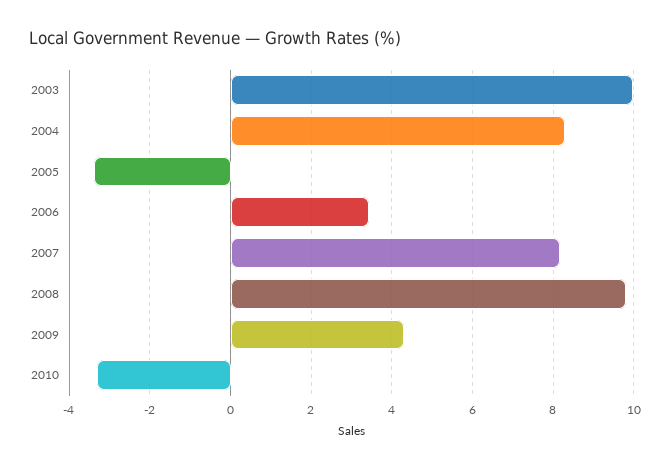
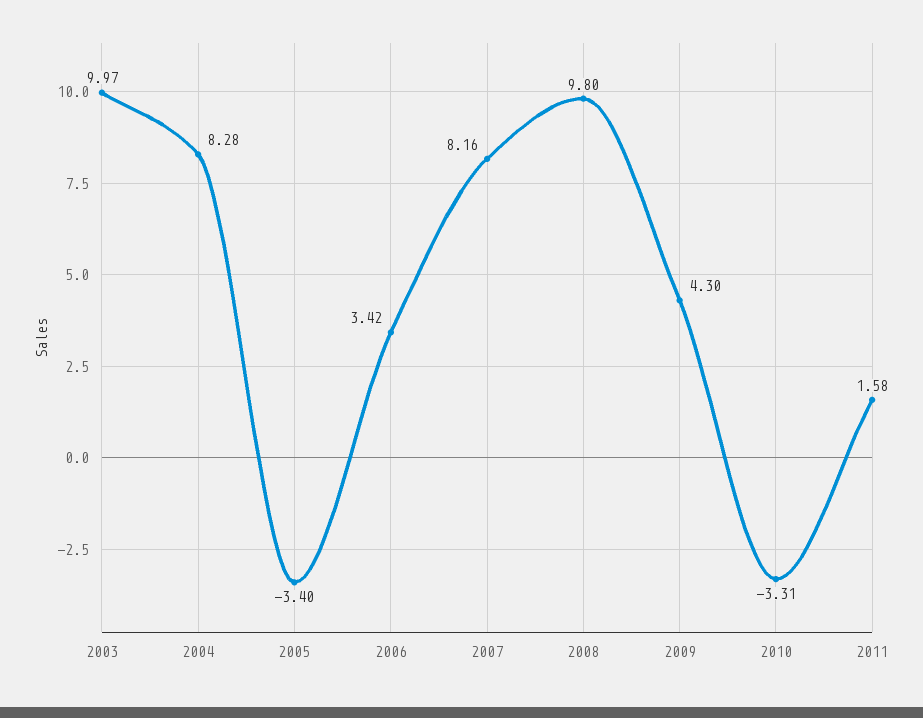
2011: none -> 1.58

